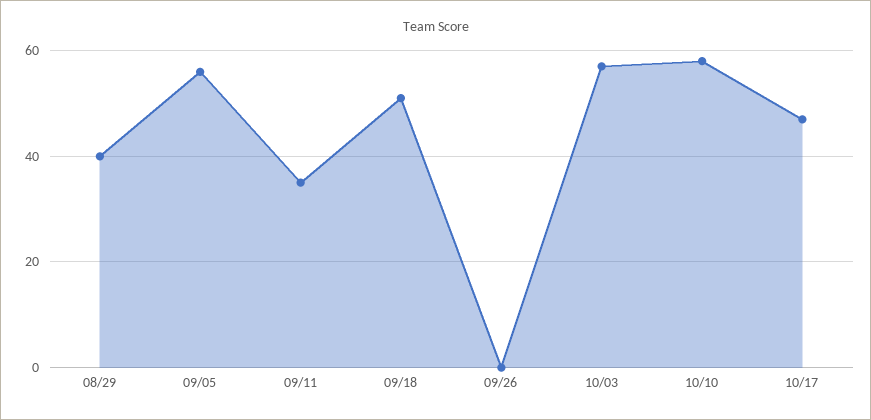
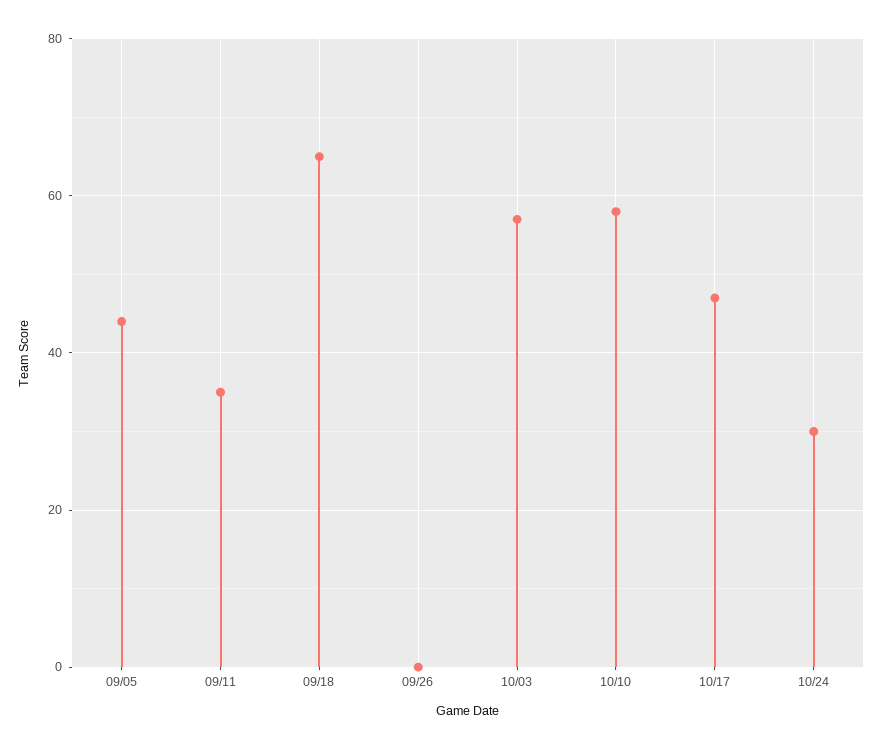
08/29: 40 -> none
09/05: 55 -> 45
09/18: 50 -> 65
10/24: none -> 30

